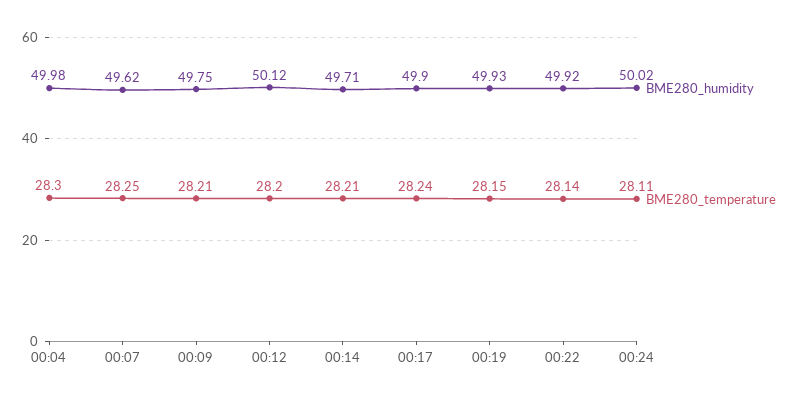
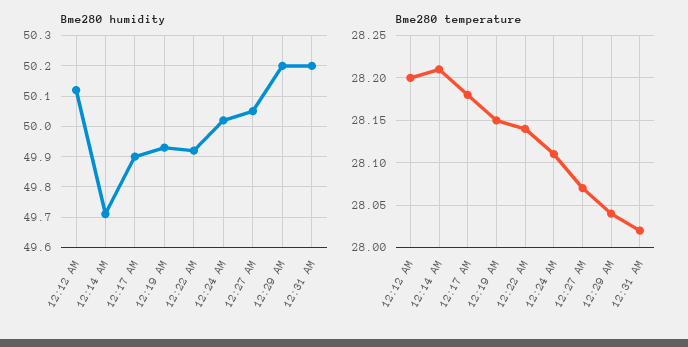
BME280_humidity, 00:04: 49.98 -> none
BME280_temperature, 00:04: 28.3 -> none
BME280_humidity, 00:07: 49.62 -> none
BME280_temperature, 00:07: 28.25 -> none
BME280_humidity, 00:09: 49.75 -> none
BME280_temperature, 00:09: 28.21 -> none
BME280_temperature, 00:17: 28.24 -> 28.18
BME280_humidity, 12:27 AM: none -> 50.05
BME280_humidity, 12:29 AM: none -> 50.2
BME280_humidity, 12:31 AM: none -> 50.2
BME280_temperature, 12:27 AM: none -> 28.07
BME280_temperature, 12:29 AM: none -> 28.04
BME280_temperature, 12:31 AM: none -> 28.02

